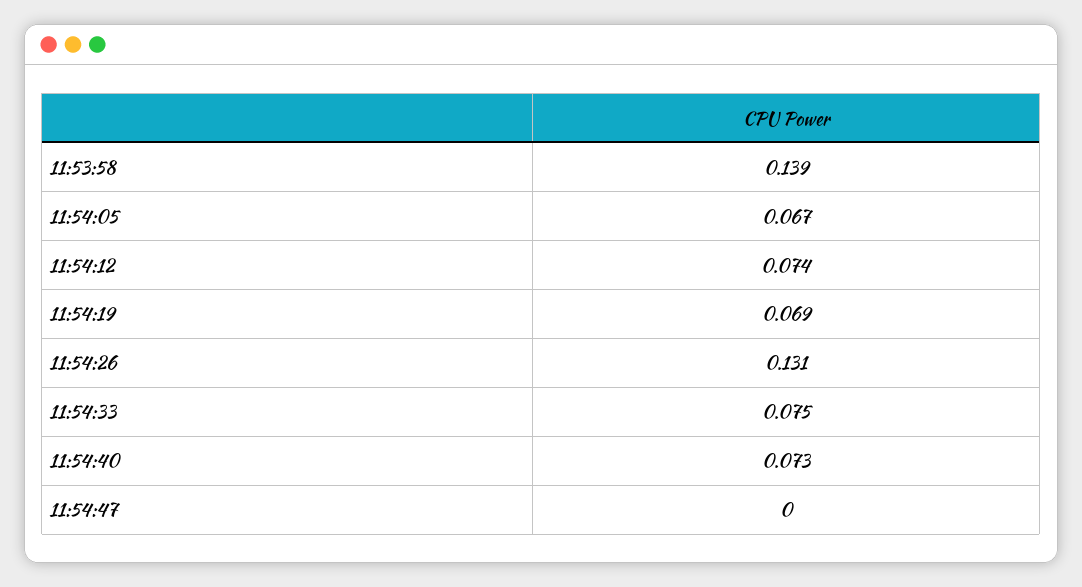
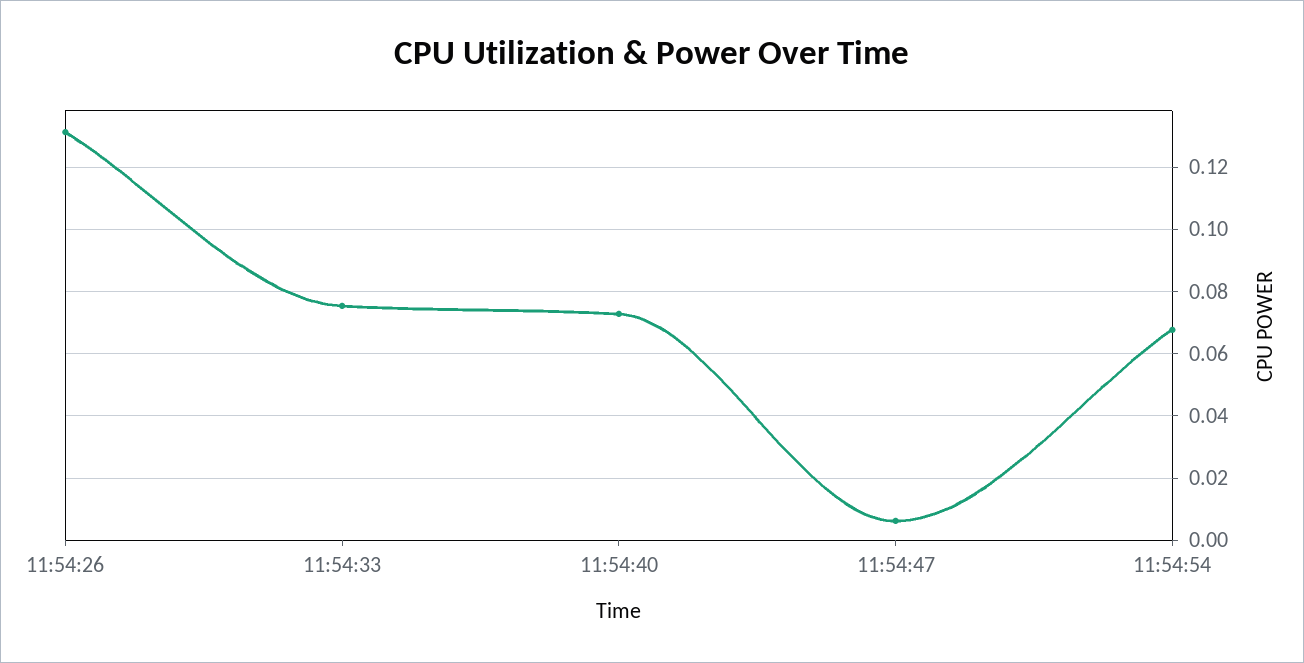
11:53:58: 0.139 -> none
11:54:05: 0.067 -> none
11:54:12: 0.074 -> none
11:54:19: 0.069 -> none
11:54:47: 0 -> 0.006
11:54:54: none -> 0.068

